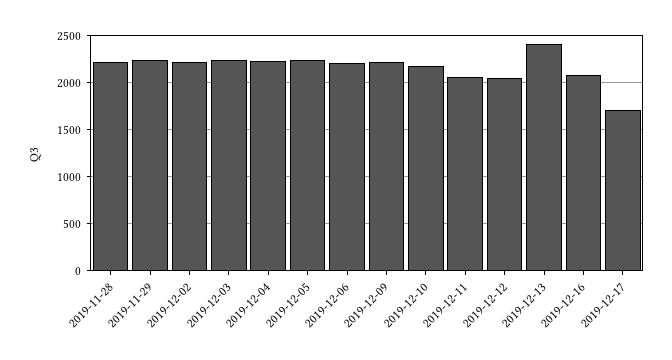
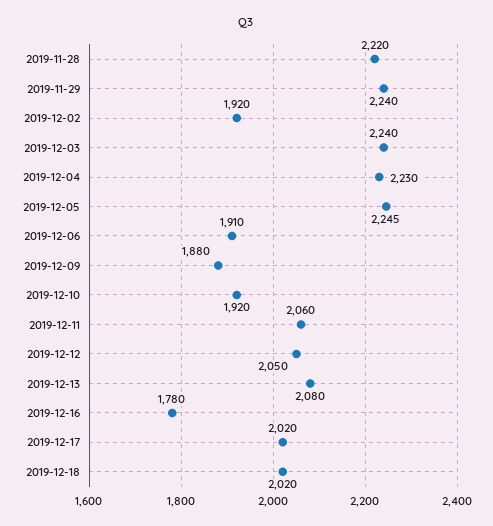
2019-12-02: 2200 -> 1920
2019-12-06: 2200 -> 1910
2019-12-09: 2200 -> 1880
2019-12-10: 2200 -> 1920
2019-12-13: 2400 -> 2080
2019-12-16: 2100 -> 1780
2019-12-17: 1700 -> 2020
2019-12-18: none -> 2020

